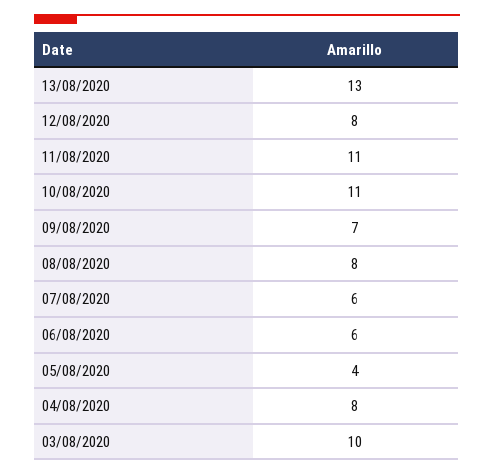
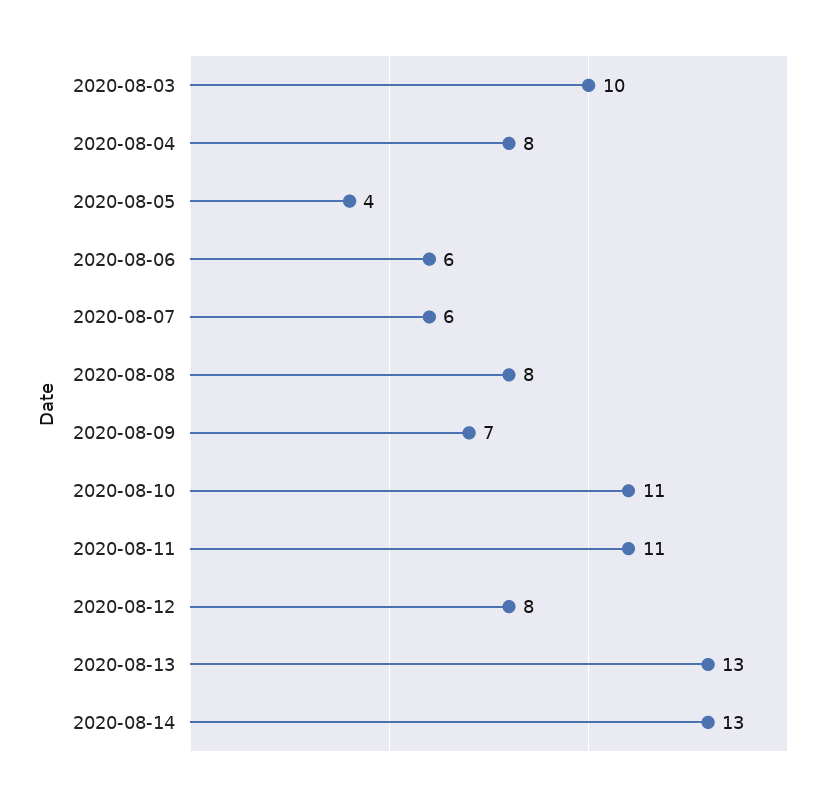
2020-08-14: none -> 13

